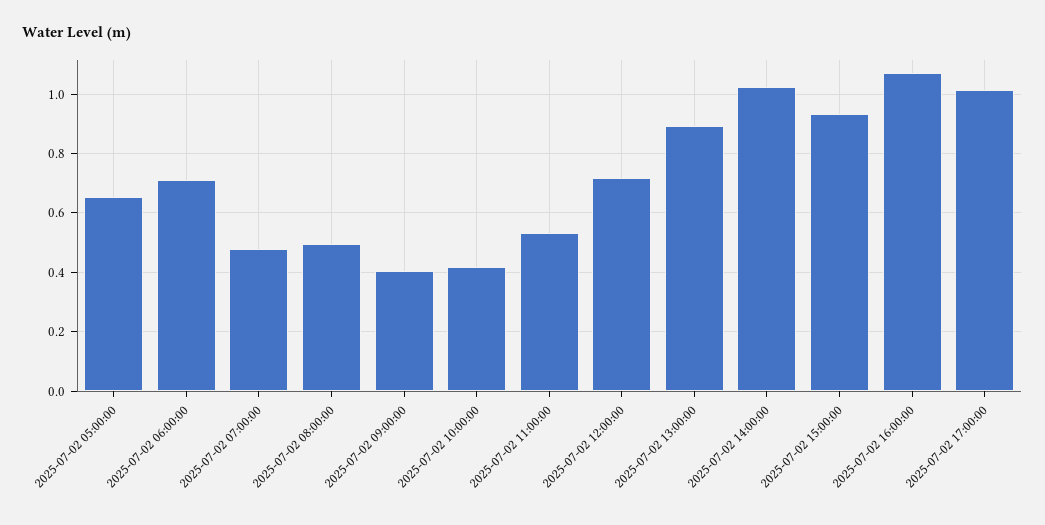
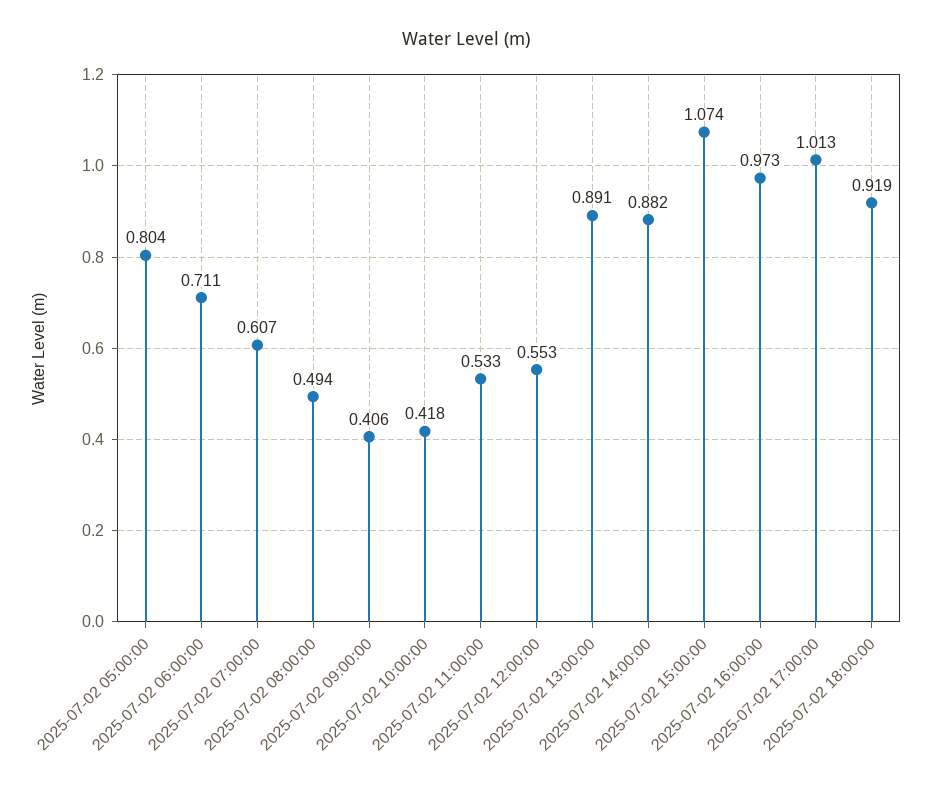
2025-07-02 05:00:00: 0.65 -> 0.804
2025-07-02 07:00:00: 0.475 -> 0.607
2025-07-02 12:00:00: 0.725 -> 0.553
2025-07-02 14:00:00: 1.025 -> 0.882
2025-07-02 15:00:00: 0.925 -> 1.074
2025-07-02 16:00:00: 1.075 -> 0.973
2025-07-02 18:00:00: none -> 0.919

